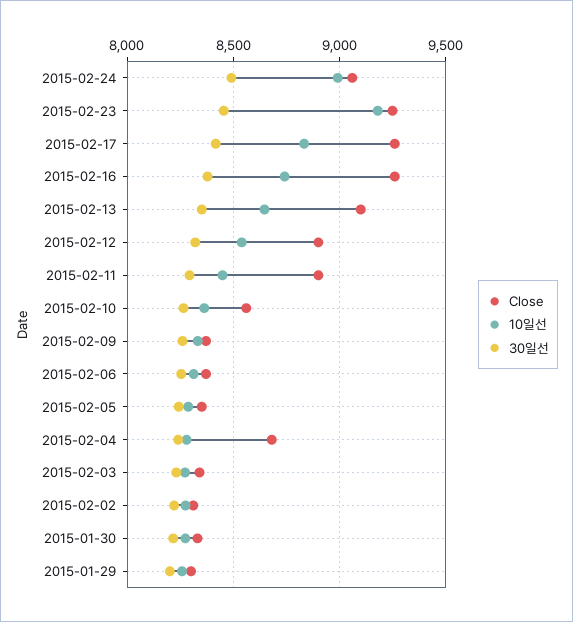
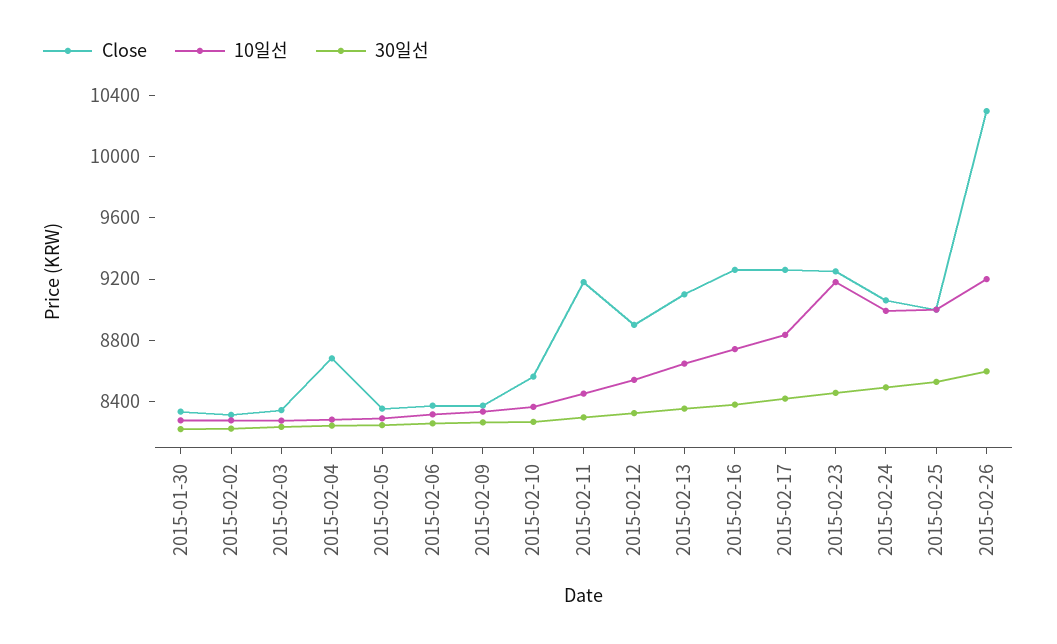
Close, 2015-02-11: 8900 -> 9200
Close, 2015-01-29: 8300 -> none
10일선, 2015-01-29: 8250 -> none
30일선, 2015-01-29: 8200 -> none
Close, 2015-02-25: none -> 9000
10일선, 2015-02-25: none -> 9000
30일선, 2015-02-25: none -> 8500
Close, 2015-02-26: none -> 10300
10일선, 2015-02-26: none -> 9200
30일선, 2015-02-26: none -> 8600

